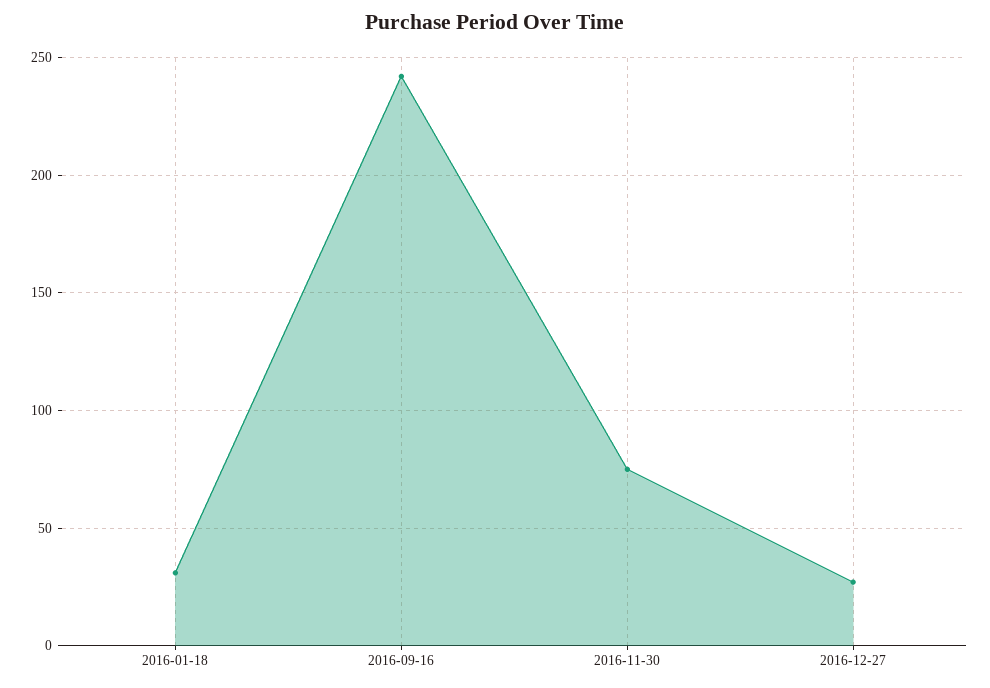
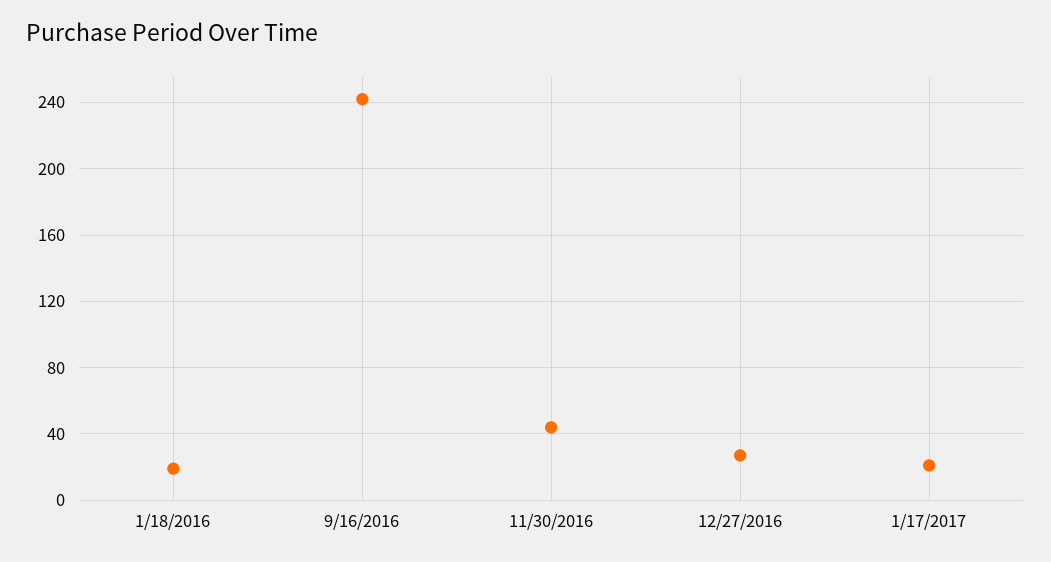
2016-01-18: 30 -> 20
2016-11-30: 75 -> 45
1/17/2017: none -> 20

